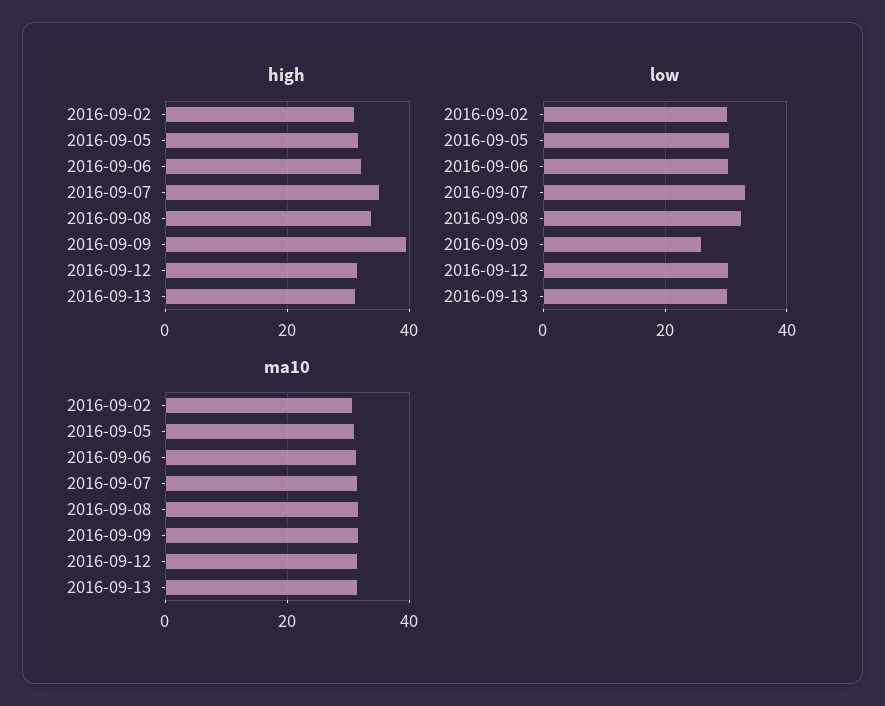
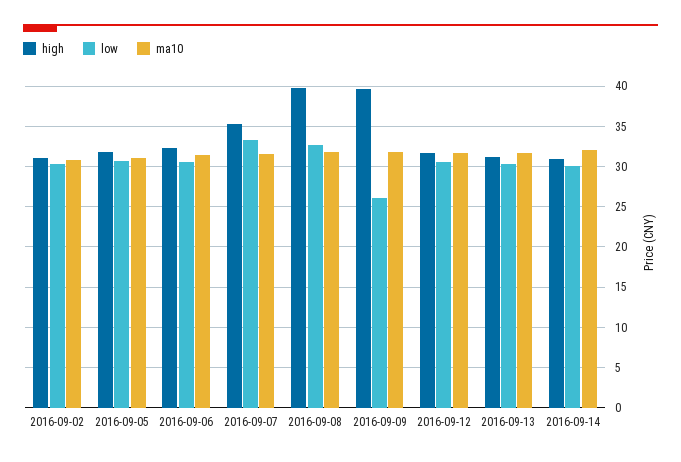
high, 2016-09-08: 34 -> 40
high, 2016-09-14: none -> 31
low, 2016-09-14: none -> 30
ma10, 2016-09-14: none -> 32

